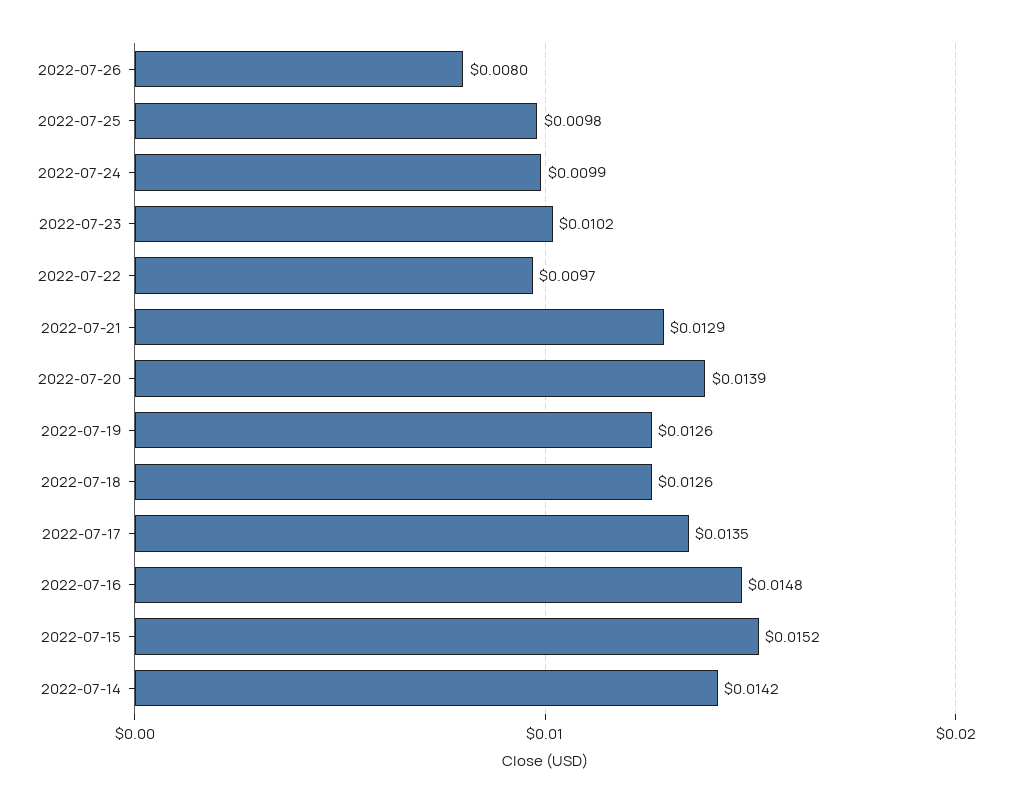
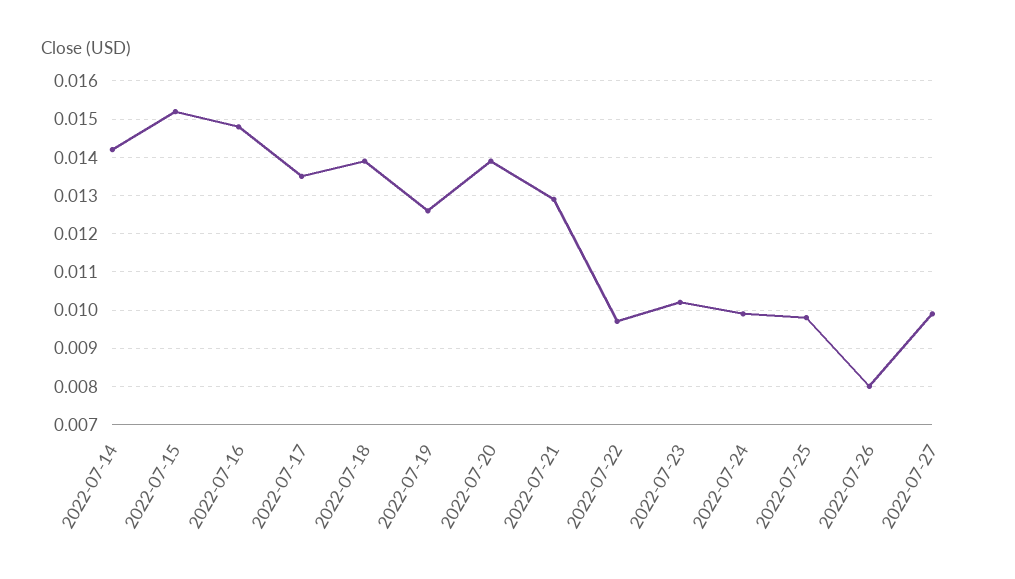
2022-07-18: 0.0126 -> 0.014
2022-07-27: none -> 0.01

